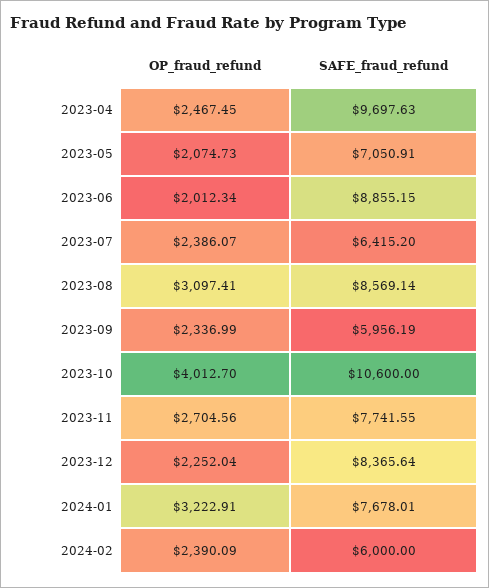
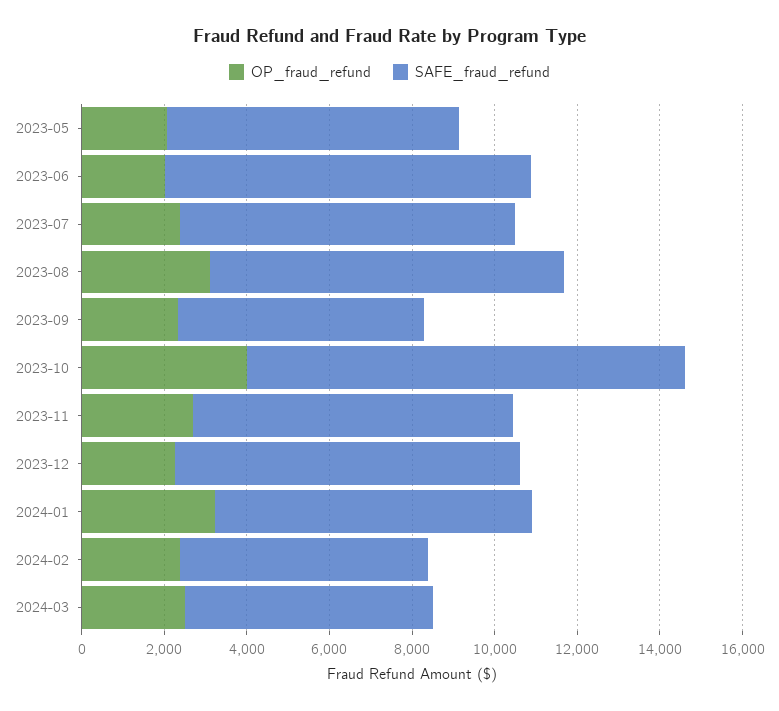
OP_fraud_refund, 2023-04: 2467.45 -> none
SAFE_fraud_refund, 2023-04: 9697.63 -> none
SAFE_fraud_refund, 2023-07: 6415.2 -> 8000
OP_fraud_refund, 2024-03: none -> 2500
SAFE_fraud_refund, 2024-03: none -> 6000

